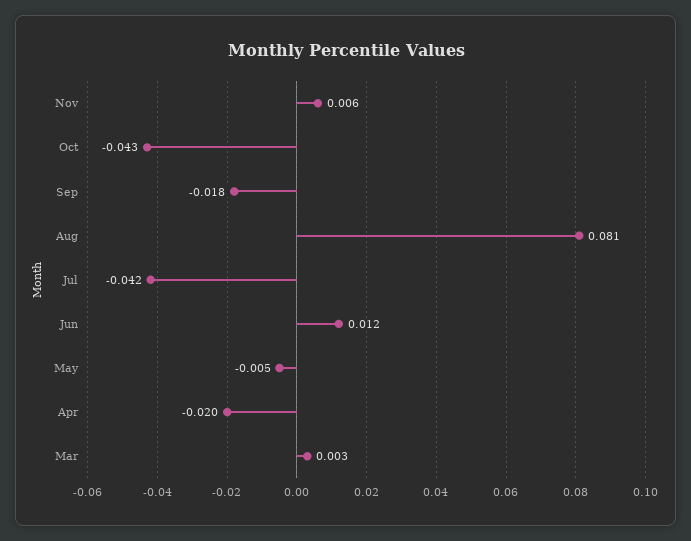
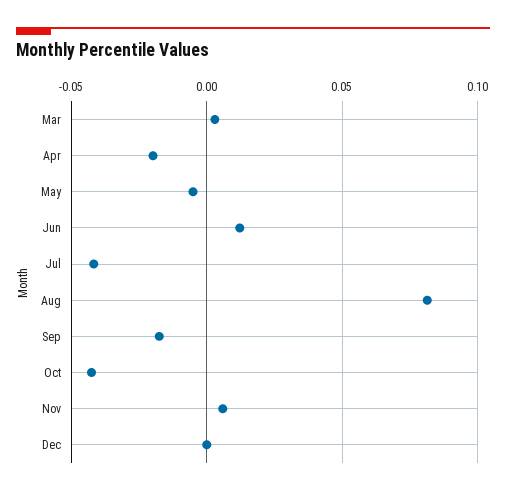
Dec: none -> 0

